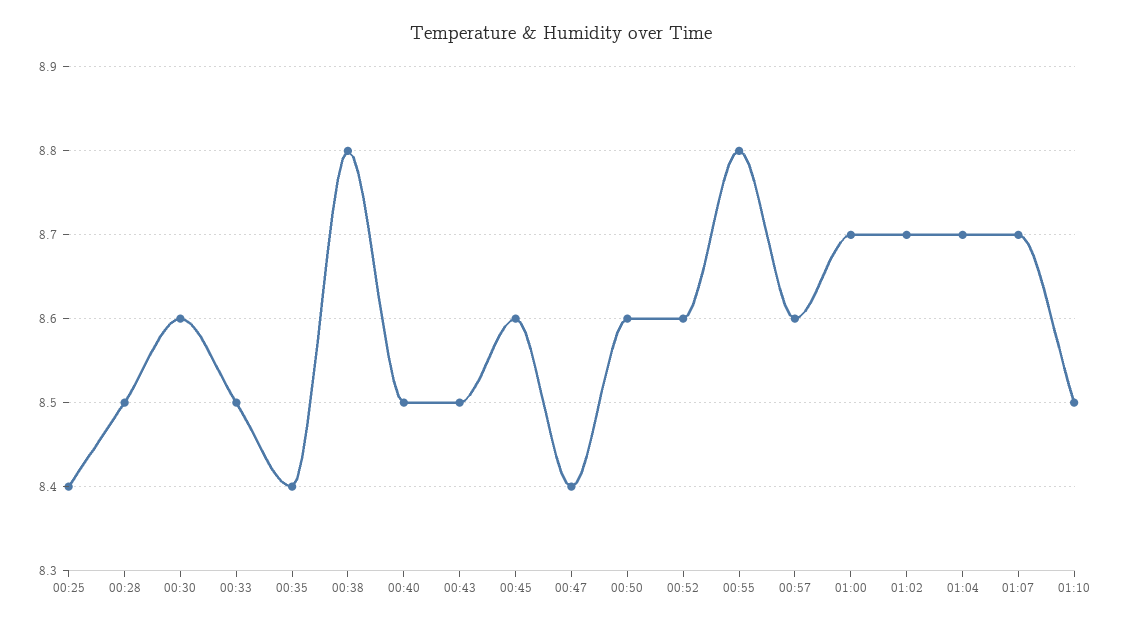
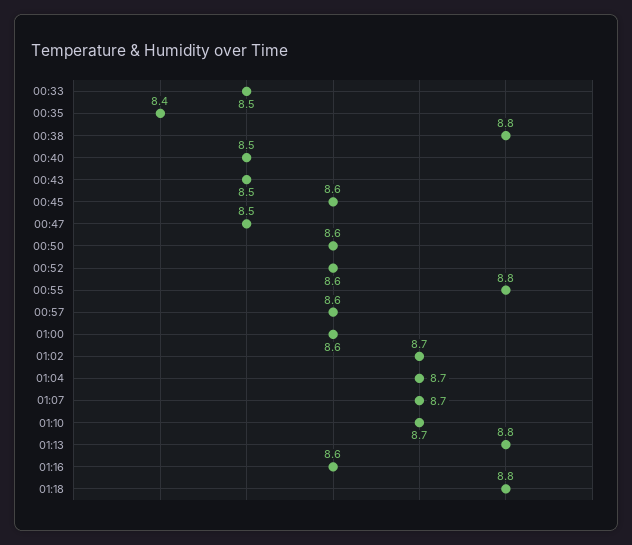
00:25: 8.4 -> none
00:28: 8.5 -> none
00:30: 8.6 -> none
00:47: 8.4 -> 8.5
01:00: 8.7 -> 8.6
01:10: 8.5 -> 8.7
01:13: none -> 8.8
01:16: none -> 8.6
01:18: none -> 8.8

